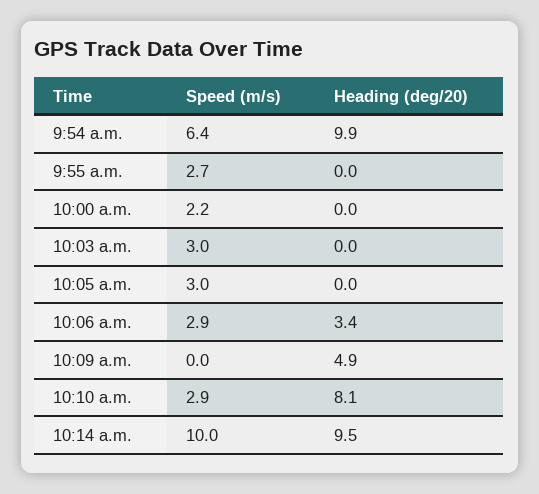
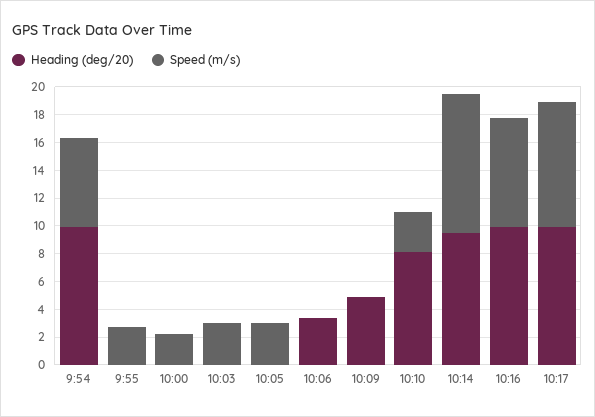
Speed (m/s), 10:06 a.m.: 2.9 -> 0
Heading (deg/20), 10:16: none -> 10
Speed (m/s), 10:16: none -> 8
Heading (deg/20), 10:17: none -> 10
Speed (m/s), 10:17: none -> 9

